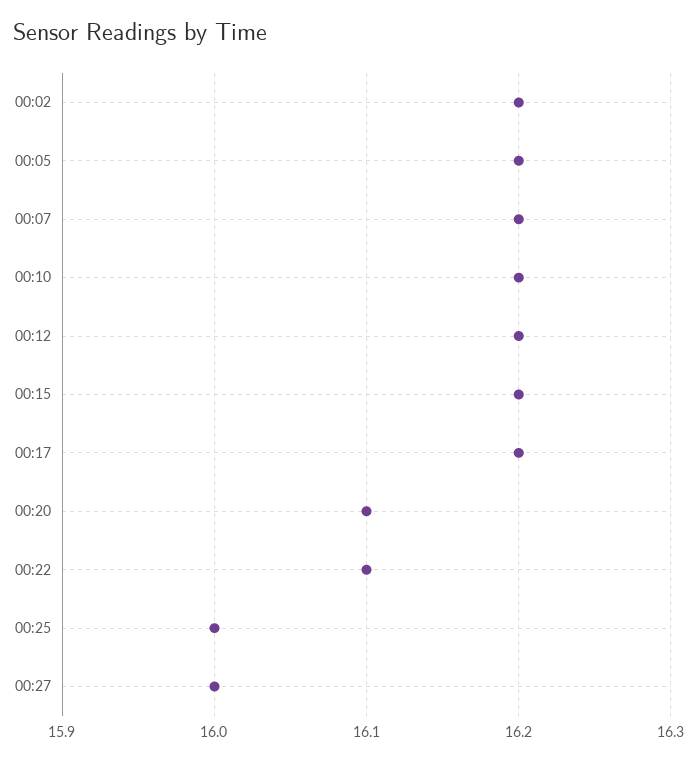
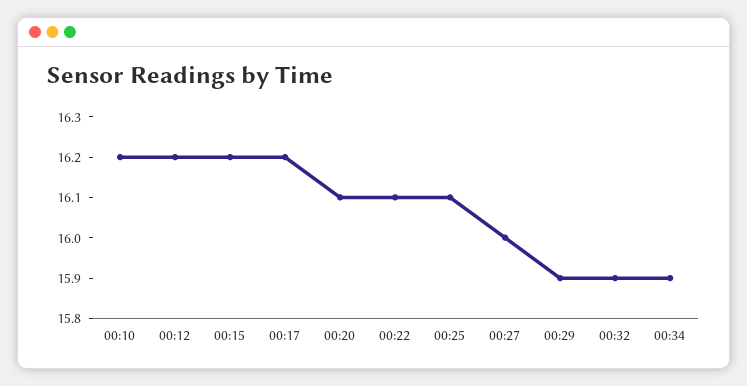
00:02: 16.2 -> none
00:05: 16.2 -> none
00:07: 16.2 -> none
00:25: 16 -> 16.1
00:29: none -> 15.9
00:32: none -> 15.9
00:34: none -> 15.9

